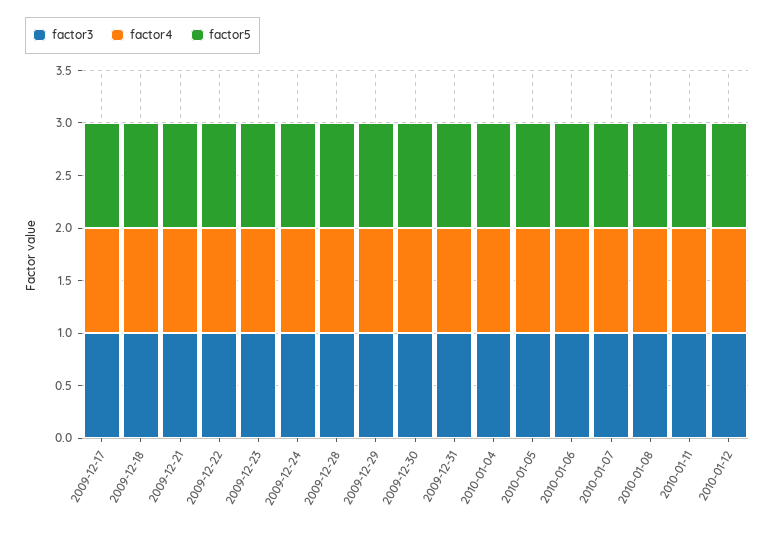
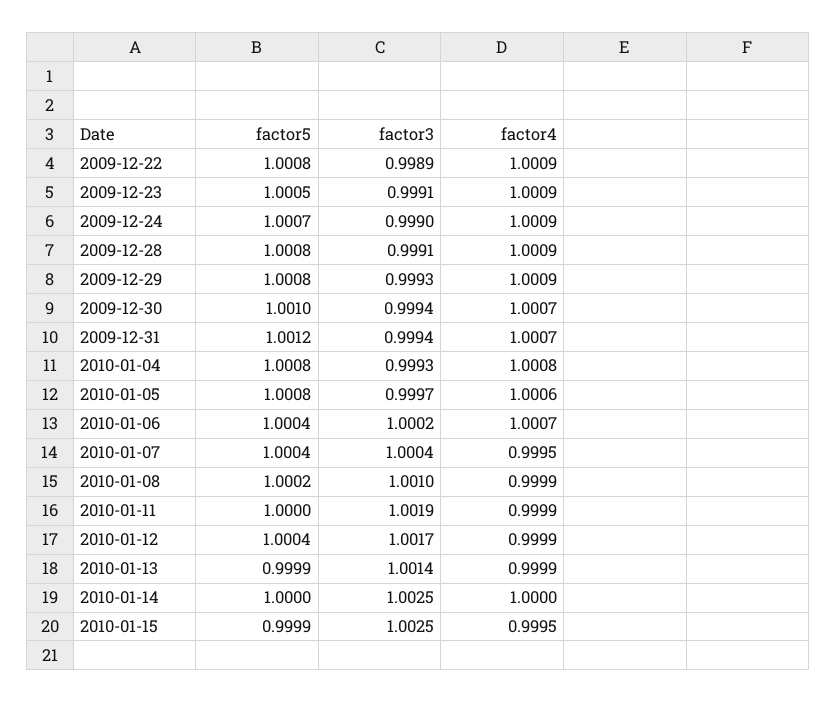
factor3, 2009-12-17: 1 -> none
factor4, 2009-12-17: 1 -> none
factor5, 2009-12-17: 1 -> none
factor3, 2009-12-18: 1 -> none
factor4, 2009-12-18: 1 -> none
factor5, 2009-12-18: 1 -> none
factor3, 2009-12-21: 1 -> none
factor4, 2009-12-21: 1 -> none
factor5, 2009-12-21: 1 -> none
factor5, 2010-01-13: none -> 0.9999
factor3, 2010-01-13: none -> 1.0014
factor4, 2010-01-13: none -> 0.9999
factor5, 2010-01-14: none -> 1
factor3, 2010-01-14: none -> 1.0025
factor4, 2010-01-14: none -> 1
factor5, 2010-01-15: none -> 0.9999
factor3, 2010-01-15: none -> 1.0025
factor4, 2010-01-15: none -> 0.9995

